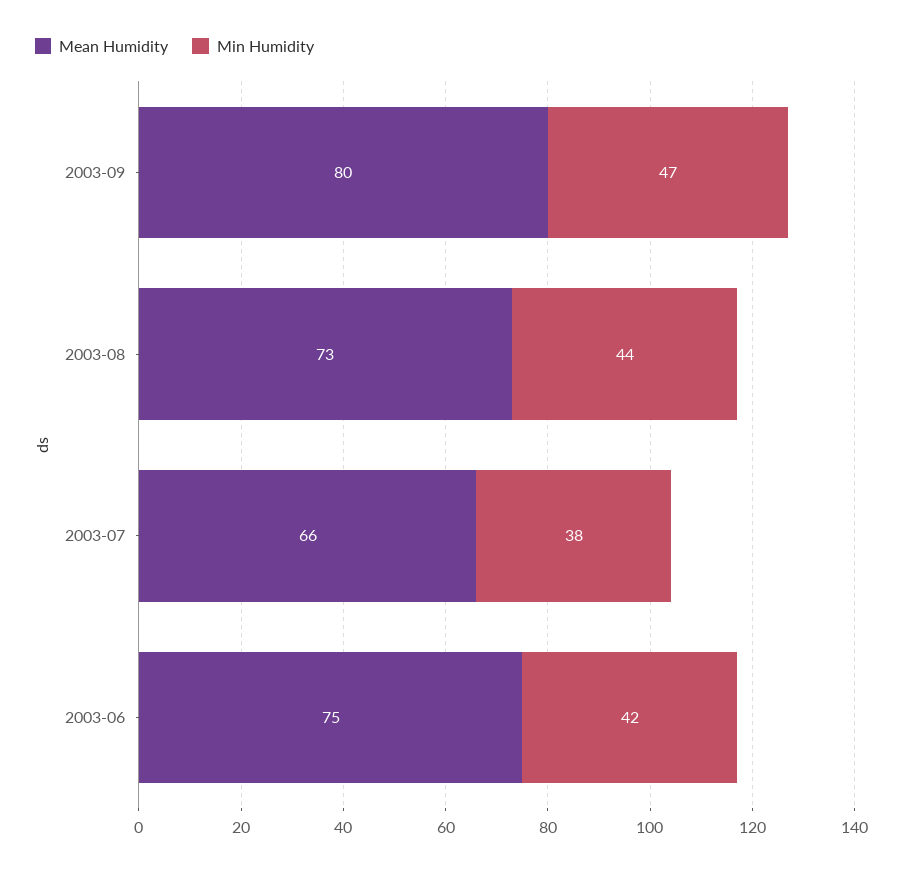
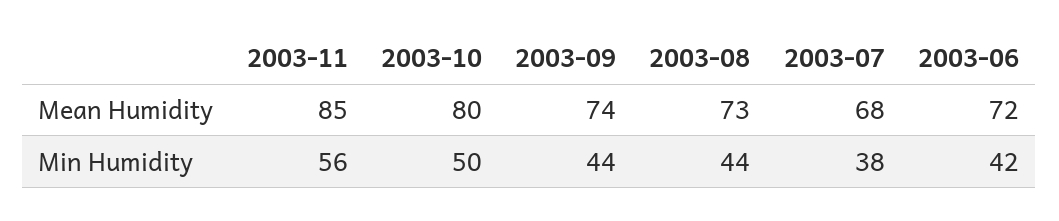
Mean Humidity, 2003-09: 80 -> 74
Min Humidity, 2003-09: 47 -> 44
Mean Humidity, 2003-07: 66 -> 68
Mean Humidity, 2003-06: 75 -> 72
Mean Humidity, 2003-11: none -> 85
Mean Humidity, 2003-10: none -> 80
Min Humidity, 2003-11: none -> 56
Min Humidity, 2003-10: none -> 50

